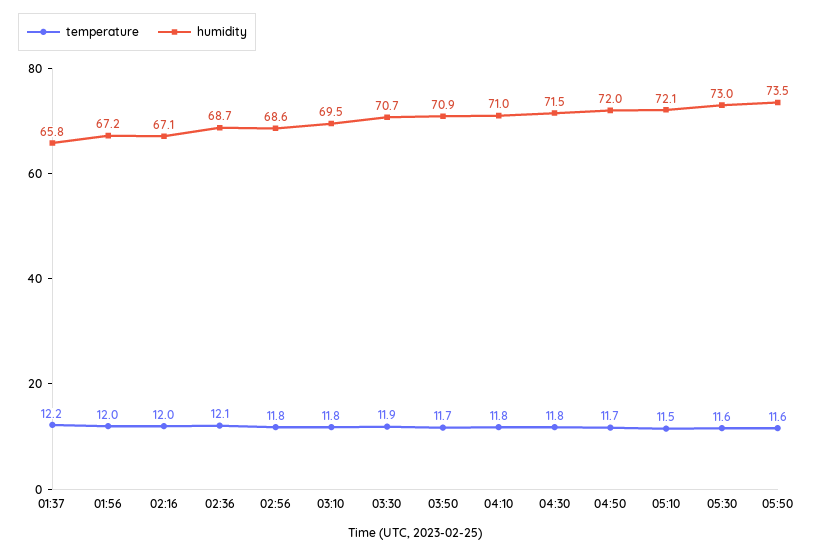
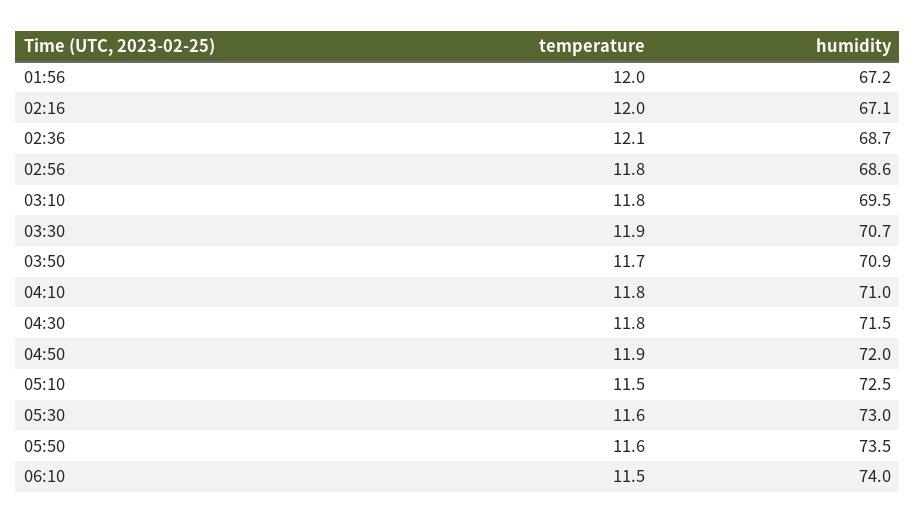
temperature, 01:37: 12.2 -> none
humidity, 01:37: 65.8 -> none
temperature, 04:50: 11.7 -> 11.9
humidity, 05:10: 72.1 -> 72.5
temperature, 06:10: none -> 11.5
humidity, 06:10: none -> 74

